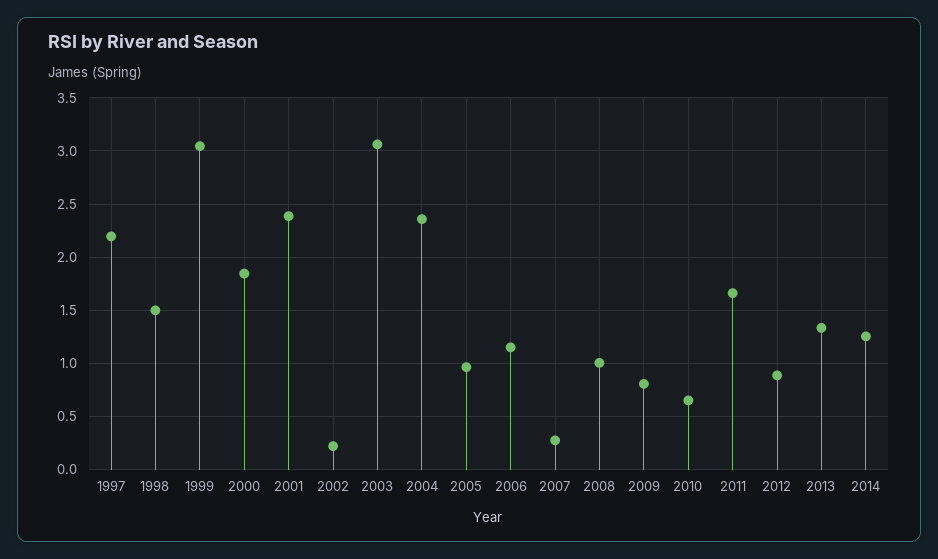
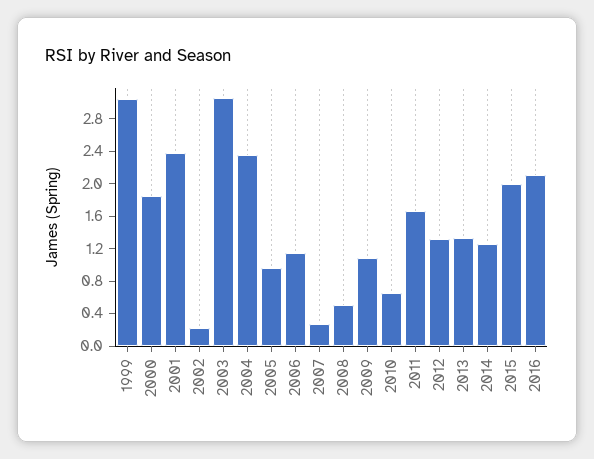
1997: 2.2 -> none
1998: 1.5 -> none
2008: 1 -> 0.5
2009: 0.8 -> 1.1
2012: 0.9 -> 1.3
2015: none -> 2
2016: none -> 2.1

